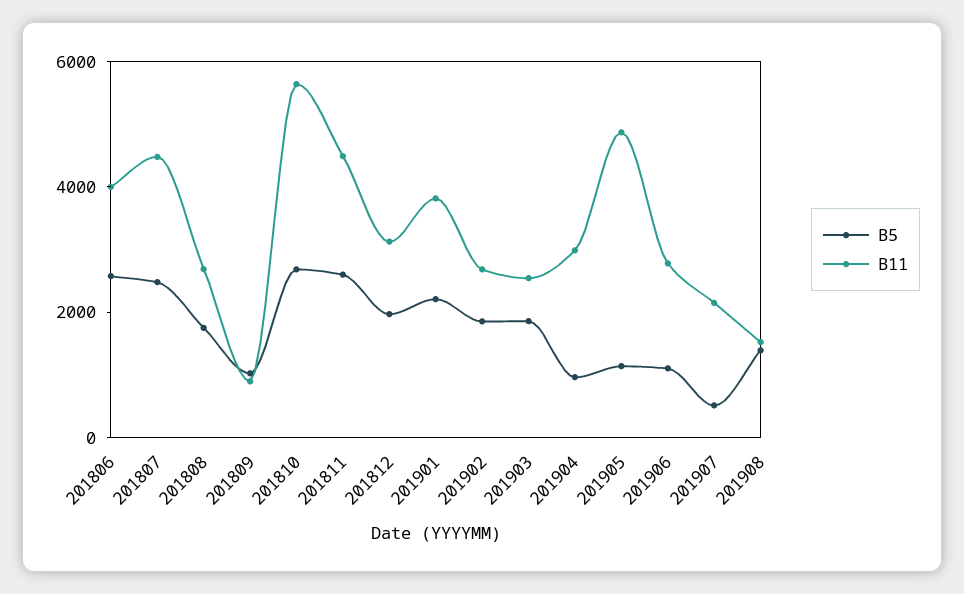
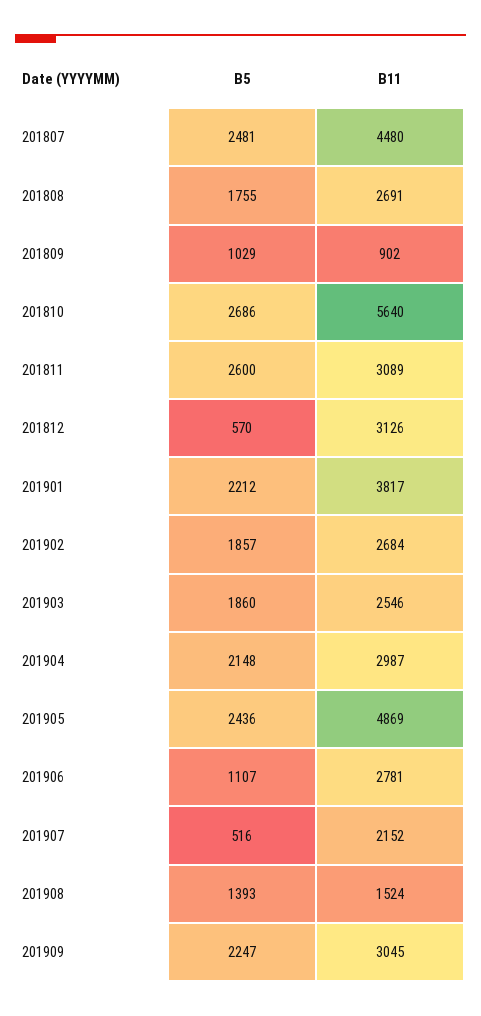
B5, 201806: 2500 -> none
B11, 201806: 4000 -> none
B11, 201811: 4500 -> 3089
B5, 201812: 2000 -> 570
B5, 201904: 1000 -> 2148
B5, 201905: 1000 -> 2436
B5, 201909: none -> 2247
B11, 201909: none -> 3045

